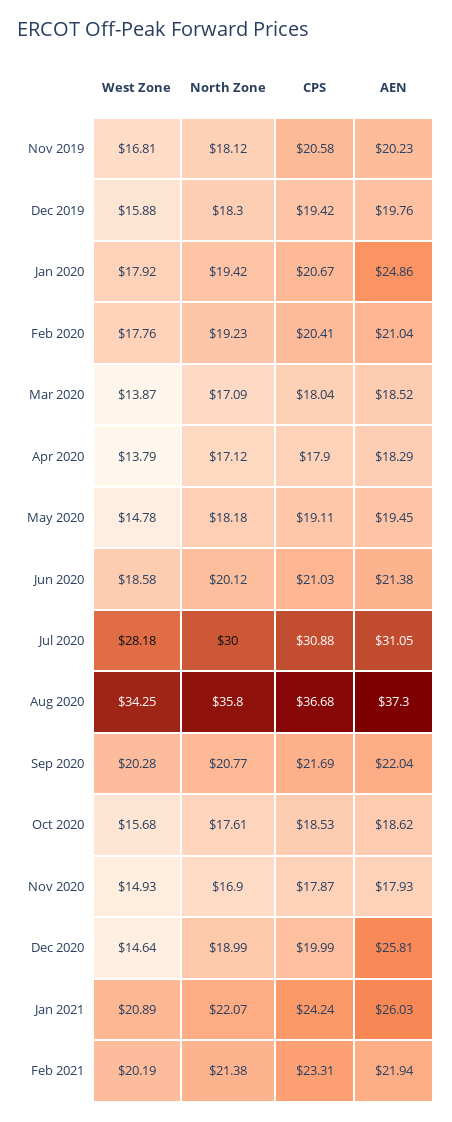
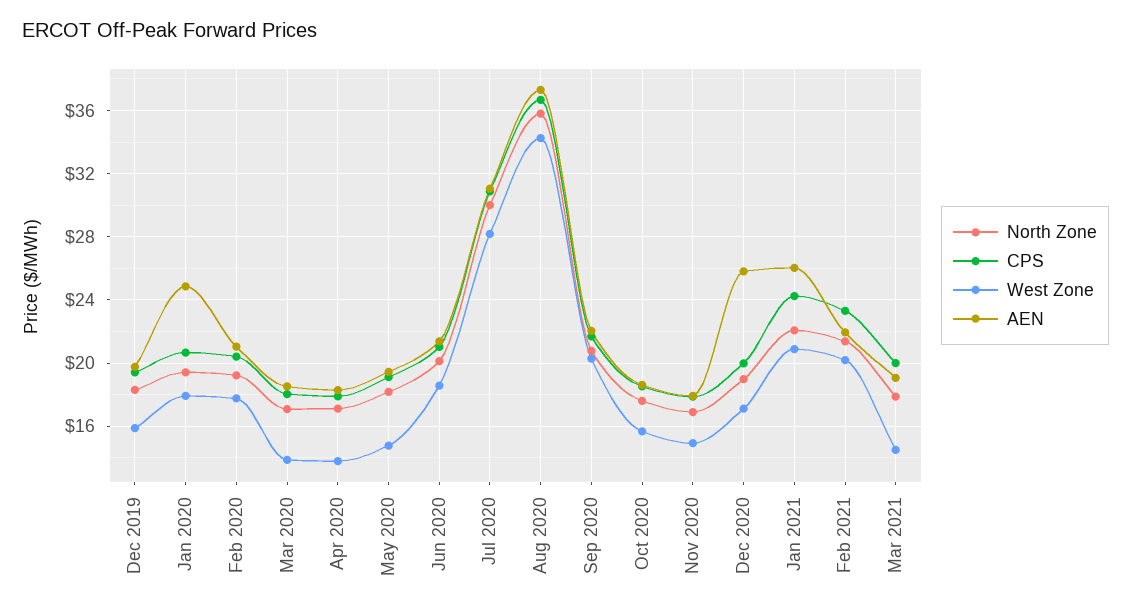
West Zone, Nov 2019: 16.81 -> none
North Zone, Nov 2019: 18.12 -> none
CPS, Nov 2019: 20.58 -> none
AEN, Nov 2019: 20.23 -> none
West Zone, Dec 2020: 14.64 -> 17
North Zone, Mar 2021: none -> 18
CPS, Mar 2021: none -> 20
West Zone, Mar 2021: none -> 14.5
AEN, Mar 2021: none -> 19

